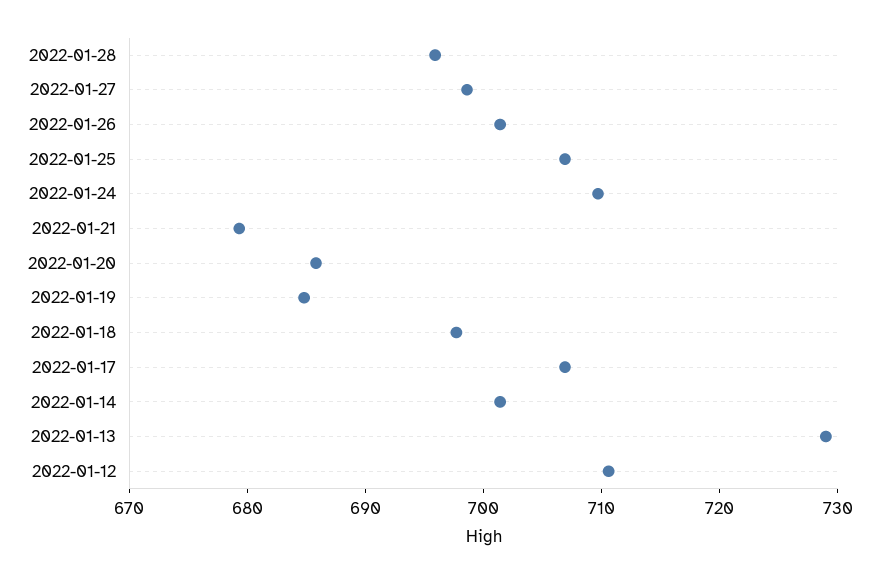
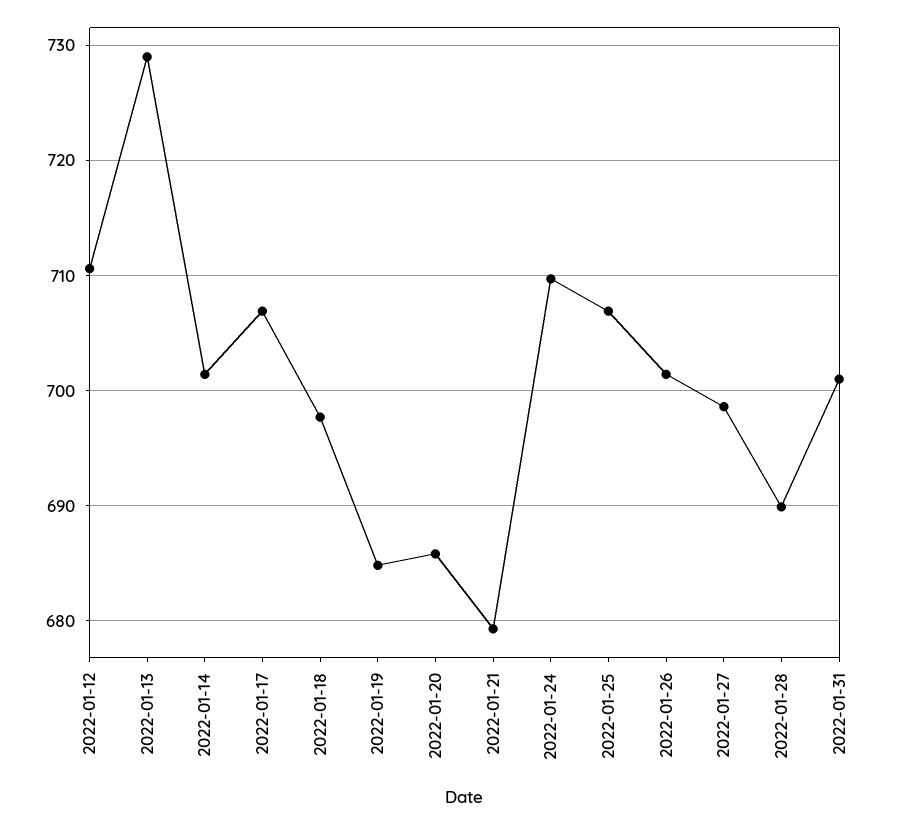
2022-01-28: 696 -> 690
2022-01-31: none -> 701

